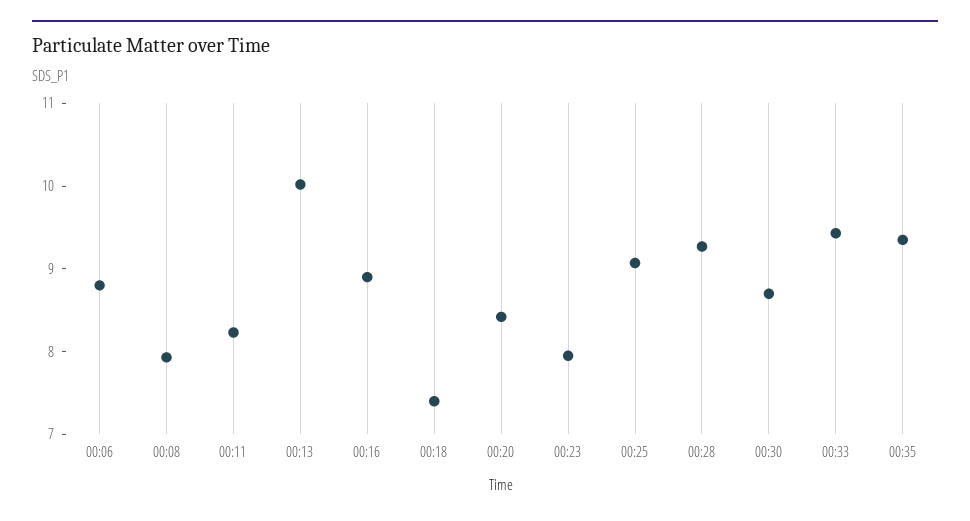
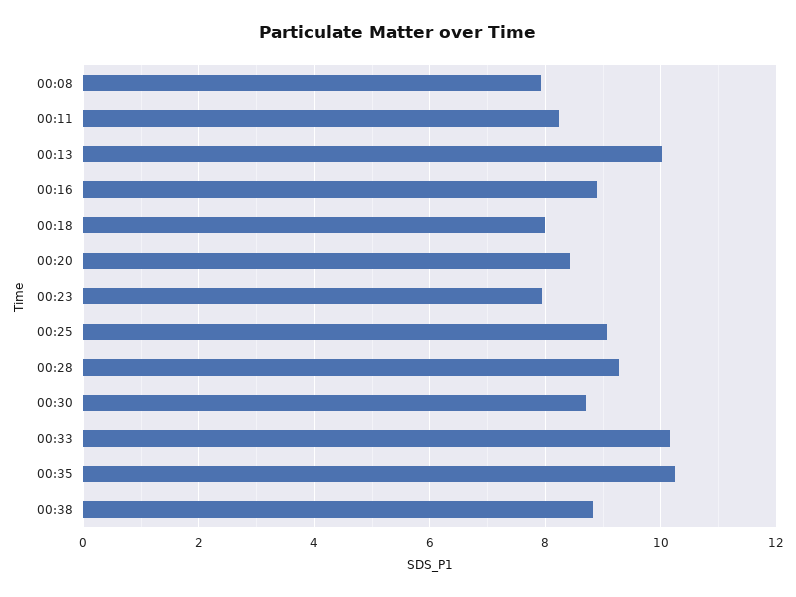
00:06: 8.8 -> none
00:18: 7.4 -> 8
00:33: 9.4 -> 10.2
00:35: 9.4 -> 10.2
00:38: none -> 8.8

